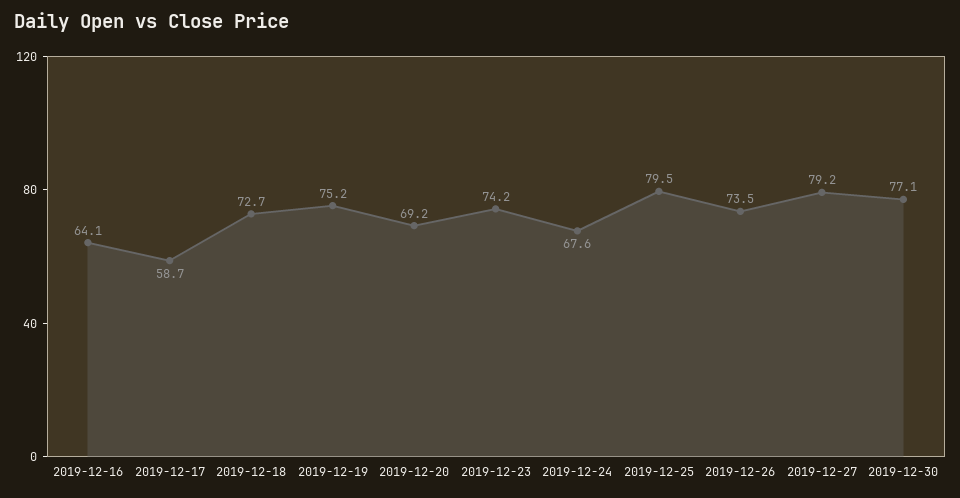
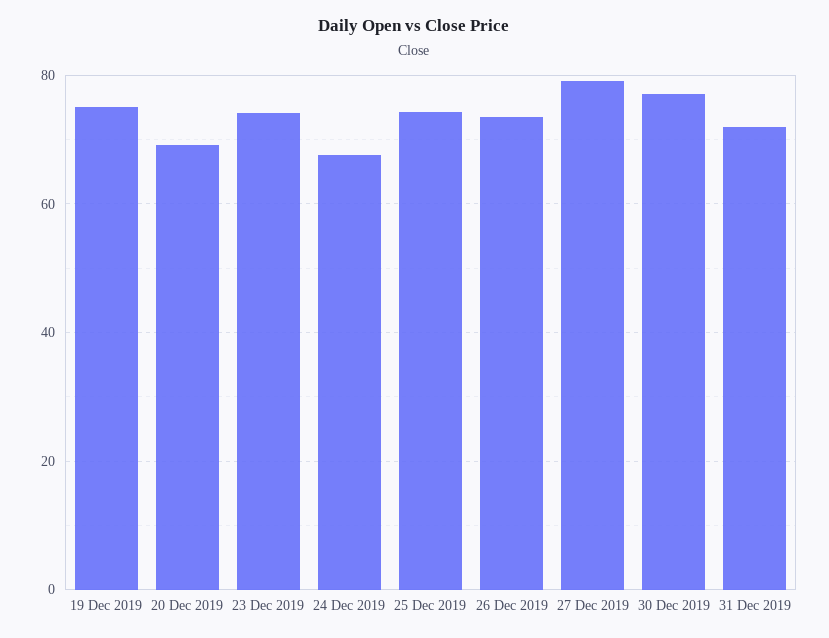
2019-12-16: 64.1 -> none
2019-12-17: 58.7 -> none
2019-12-18: 72.7 -> none
2019-12-25: 79.5 -> 74
31 Dec 2019: none -> 72

